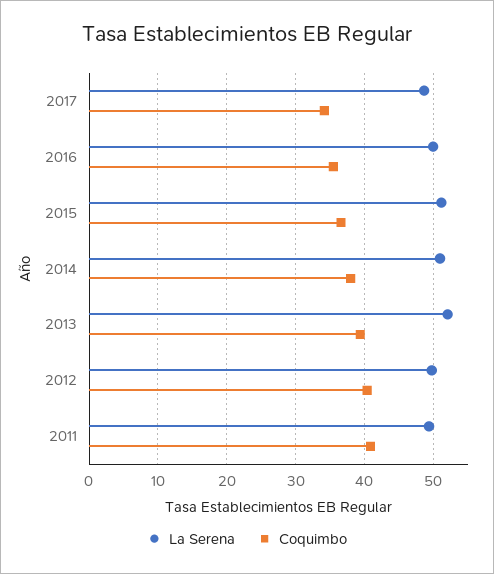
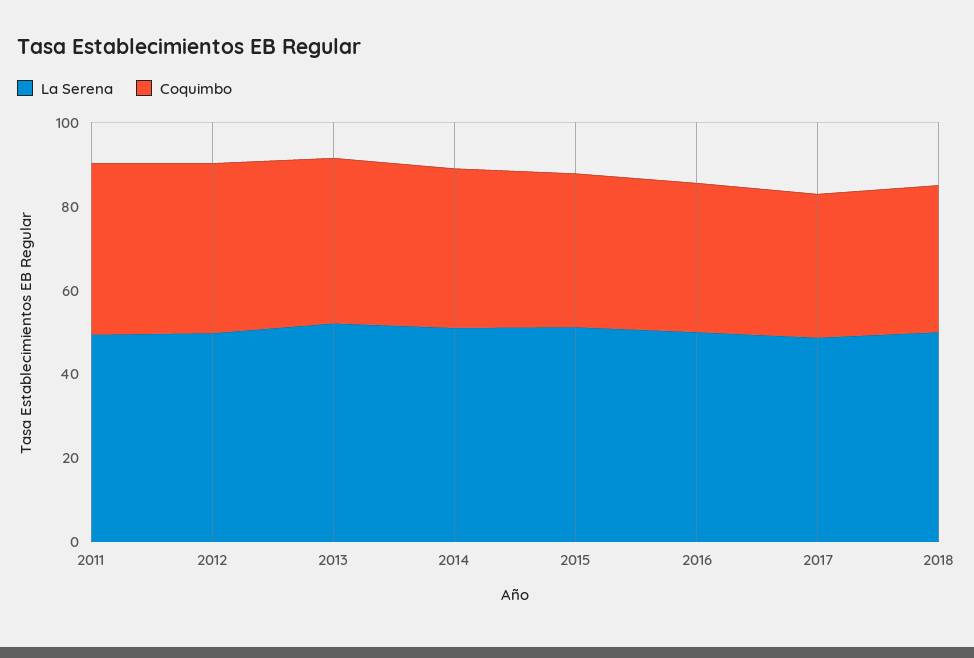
La Serena, 2018: none -> 50
Coquimbo, 2018: none -> 35

